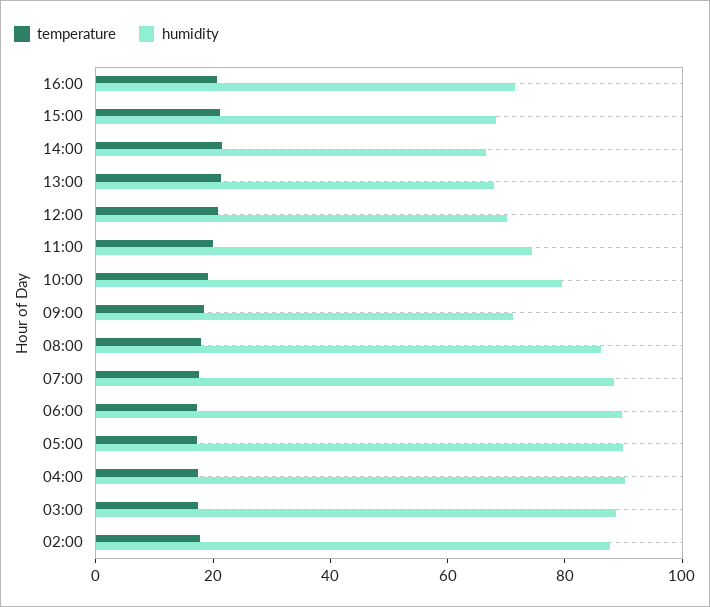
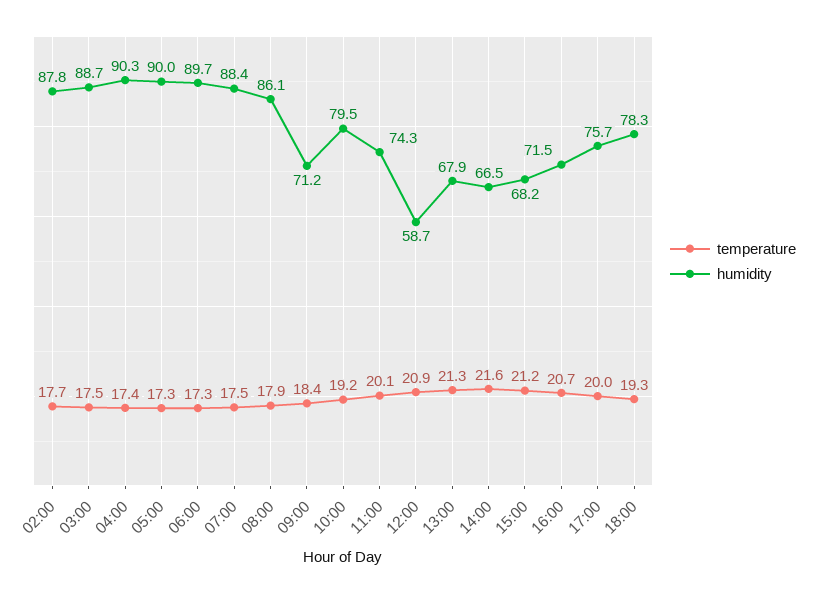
humidity, 12:00: 70 -> 58.7
temperature, 17:00: none -> 20
humidity, 17:00: none -> 75.7
temperature, 18:00: none -> 19.3
humidity, 18:00: none -> 78.3

